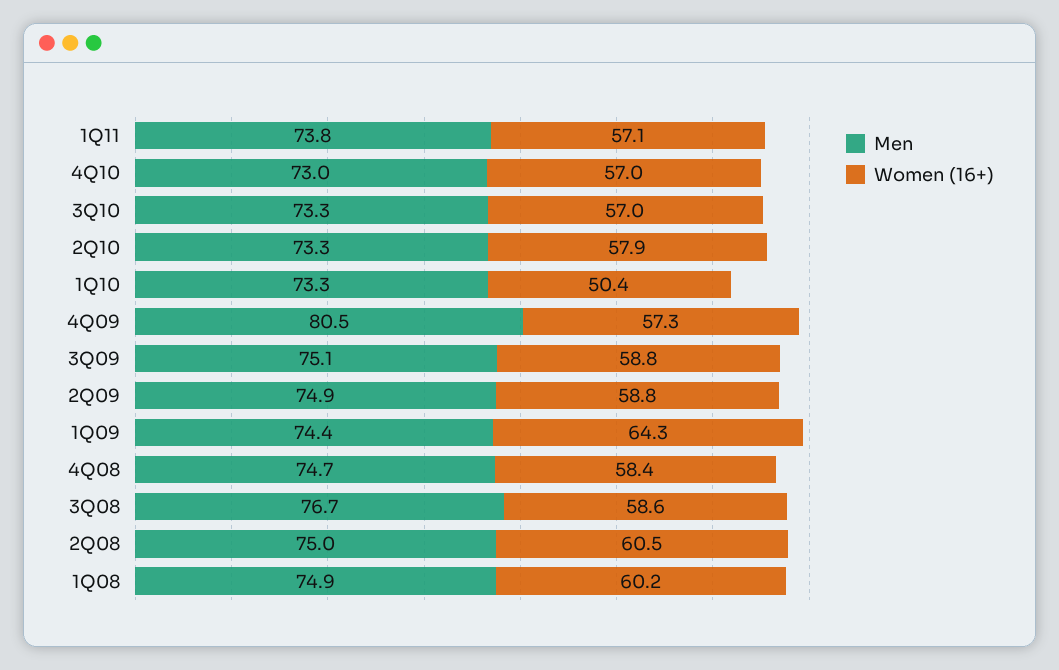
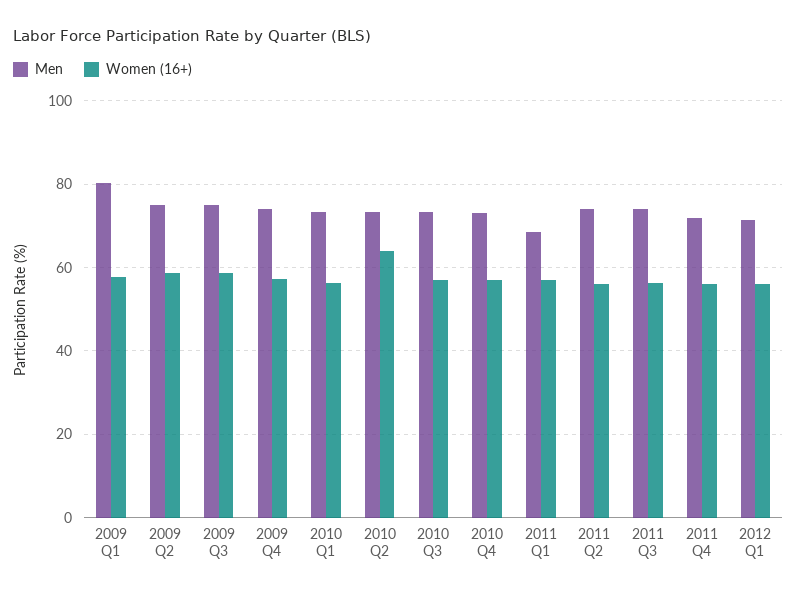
Men, 1Q11: 73.8 -> 68
Women (16+), 2Q10: 57.9 -> 64
Women (16+), 1Q10: 50.4 -> 56
Men, 4Q09: 80.5 -> 74
Men, 1Q09: 74.4 -> 80
Women (16+), 1Q09: 64.3 -> 58
Men, 4Q08: 74.7 -> none
Women (16+), 4Q08: 58.4 -> none
Men, 3Q08: 76.7 -> none
Women (16+), 3Q08: 58.6 -> none
Men, 2Q08: 75 -> none
Women (16+), 2Q08: 60.5 -> none
Men, 1Q08: 74.9 -> none
Women (16+), 1Q08: 60.2 -> none
Men, 2011 Q2: none -> 74
Women (16+), 2011 Q2: none -> 56
Men, 2011 Q3: none -> 74
Women (16+), 2011 Q3: none -> 56
Men, 2011 Q4: none -> 72
Women (16+), 2011 Q4: none -> 56
Men, 2012 Q1: none -> 72
Women (16+), 2012 Q1: none -> 56

